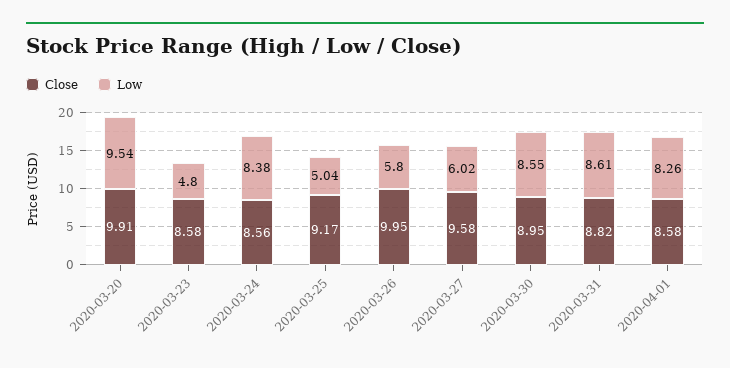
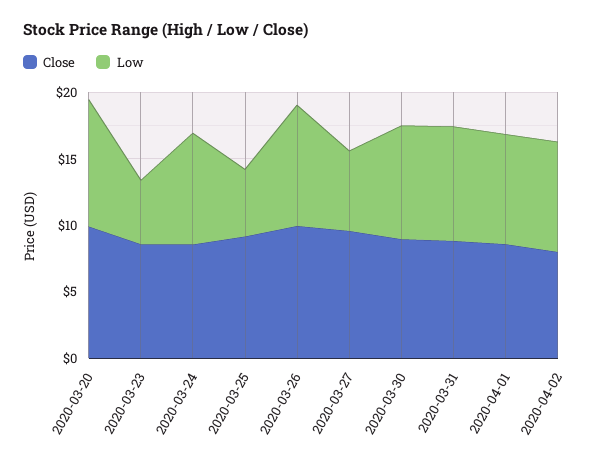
Low, 2020-03-26: 5.8 -> 9
Close, 2020-04-02: none -> 8
Low, 2020-04-02: none -> 8

